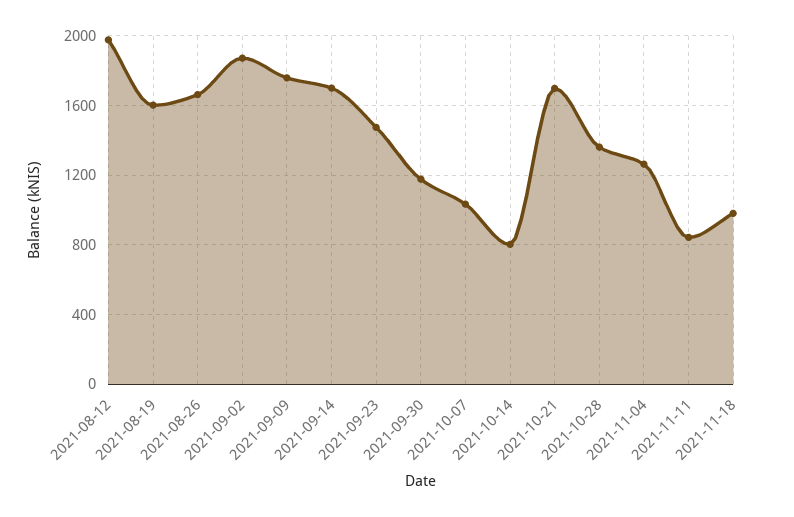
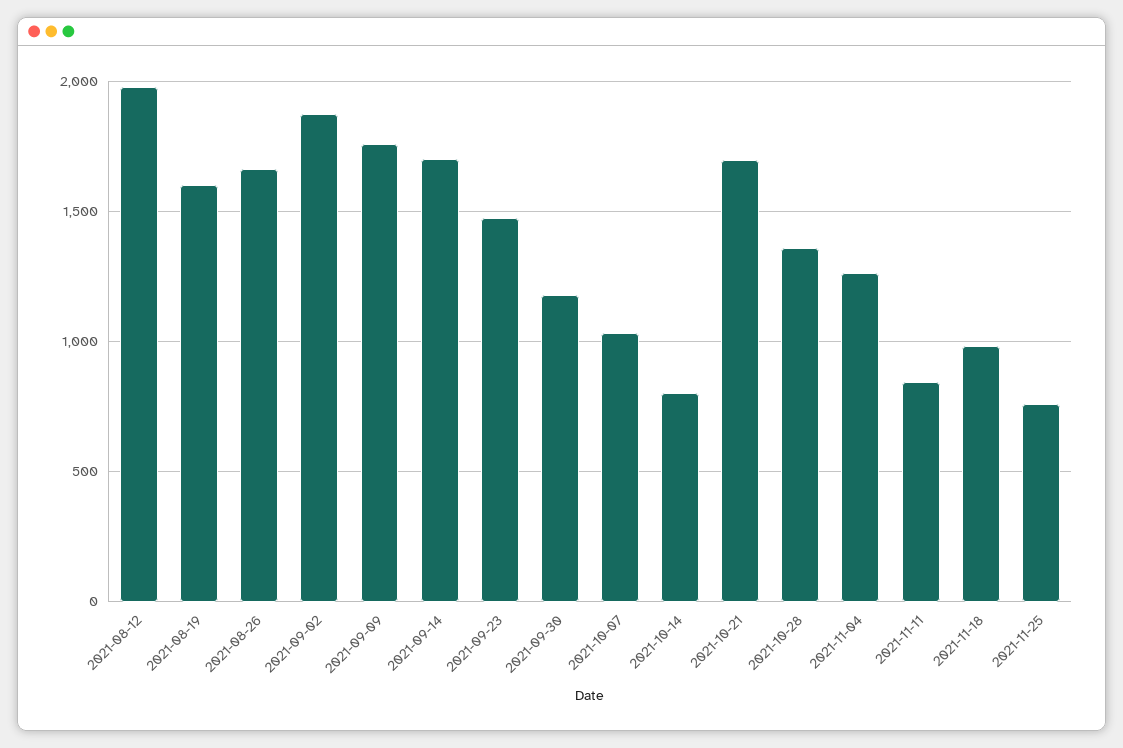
2021-11-25: none -> 750

